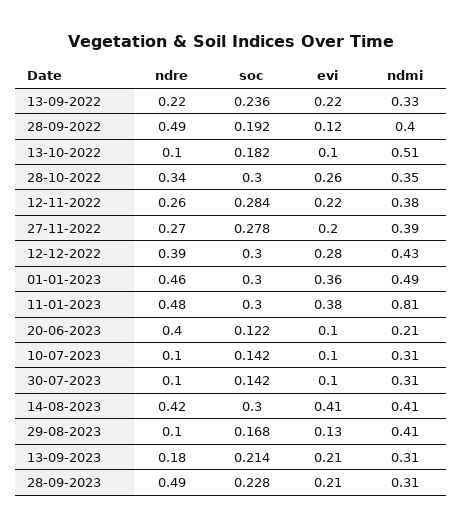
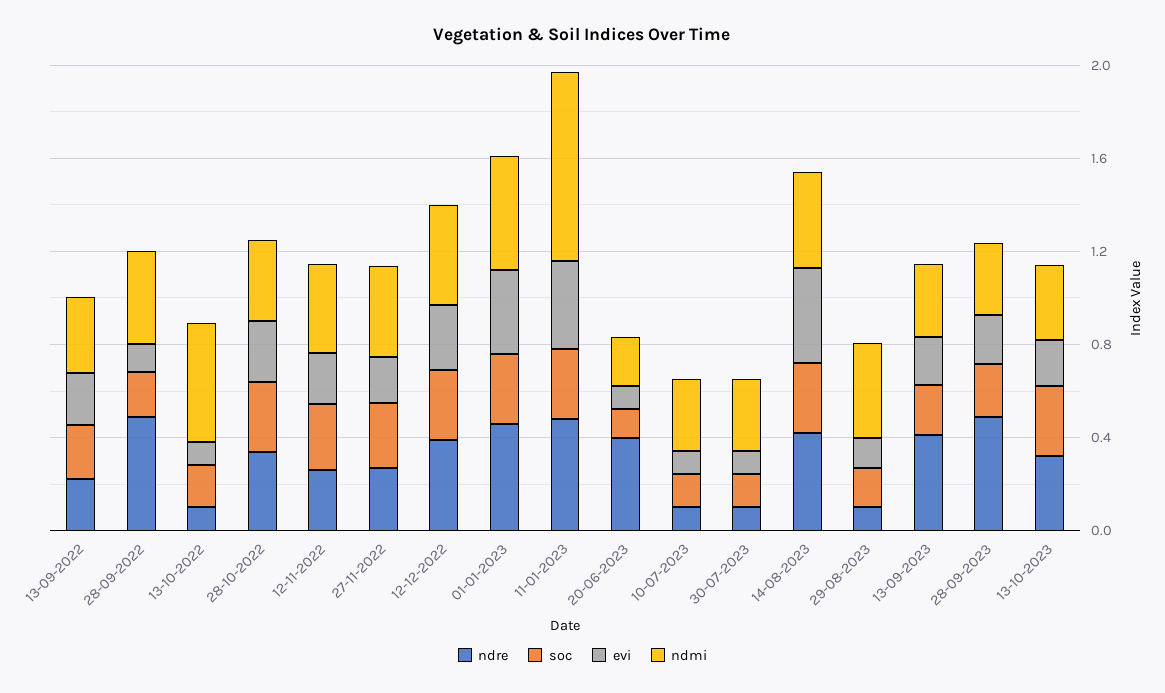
ndre, 13-09-2023: 0.18 -> 0.4
ndre, 13-10-2023: none -> 0.3
soc, 13-10-2023: none -> 0.3
evi, 13-10-2023: none -> 0.2
ndmi, 13-10-2023: none -> 0.3

